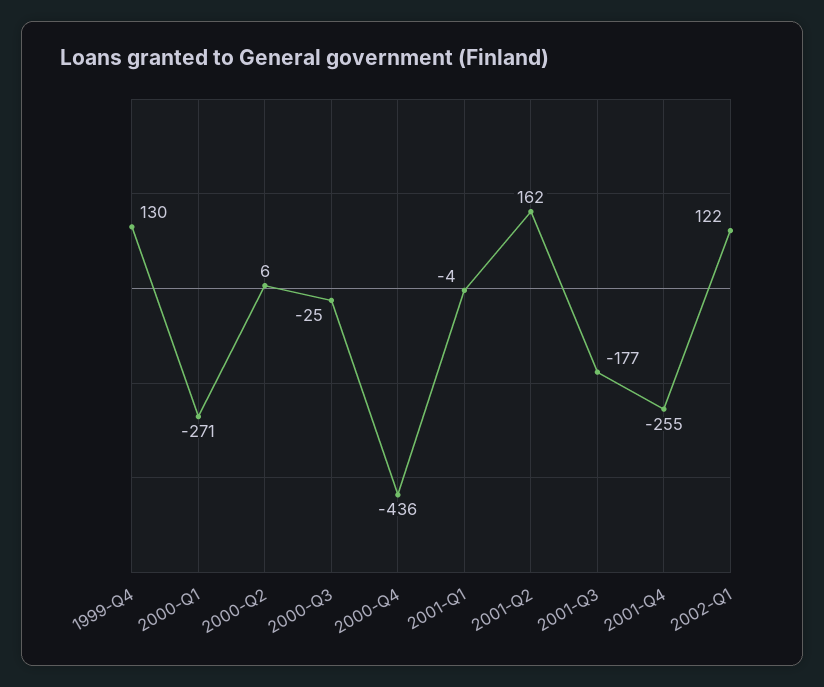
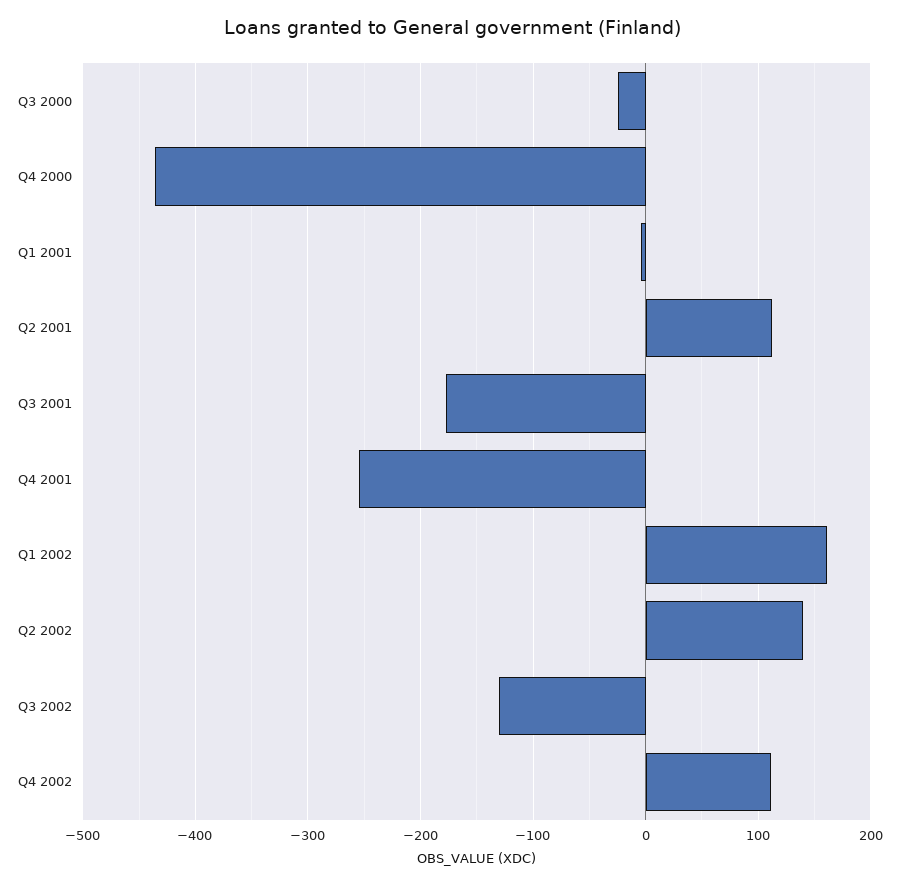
1999-Q4: 130 -> none
2000-Q1: -271 -> none
2000-Q2: 6 -> none
2001-Q2: 162 -> 110
2002-Q1: 122 -> 160
Q2 2002: none -> 140
Q3 2002: none -> -130
Q4 2002: none -> 110

